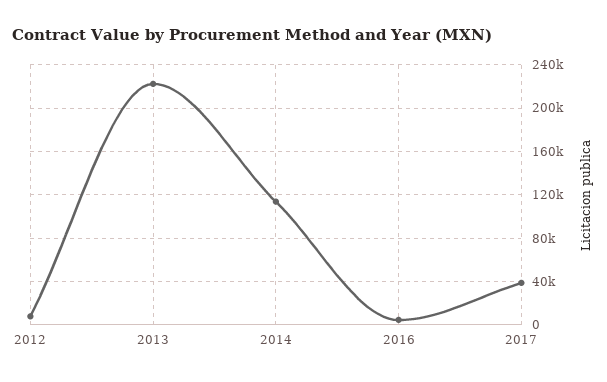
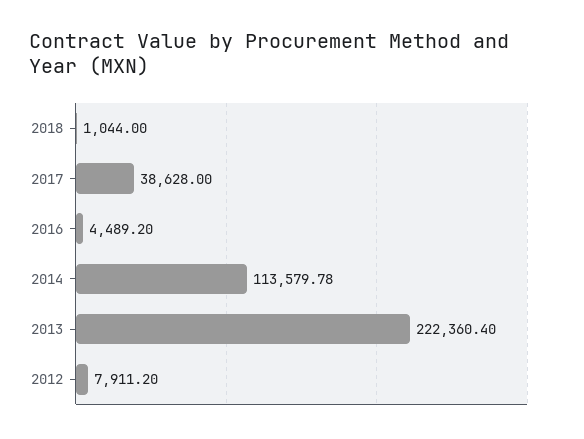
2018: none -> 1044

